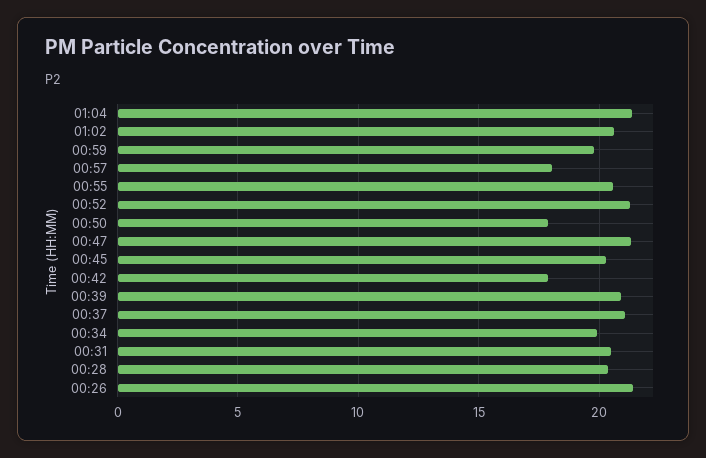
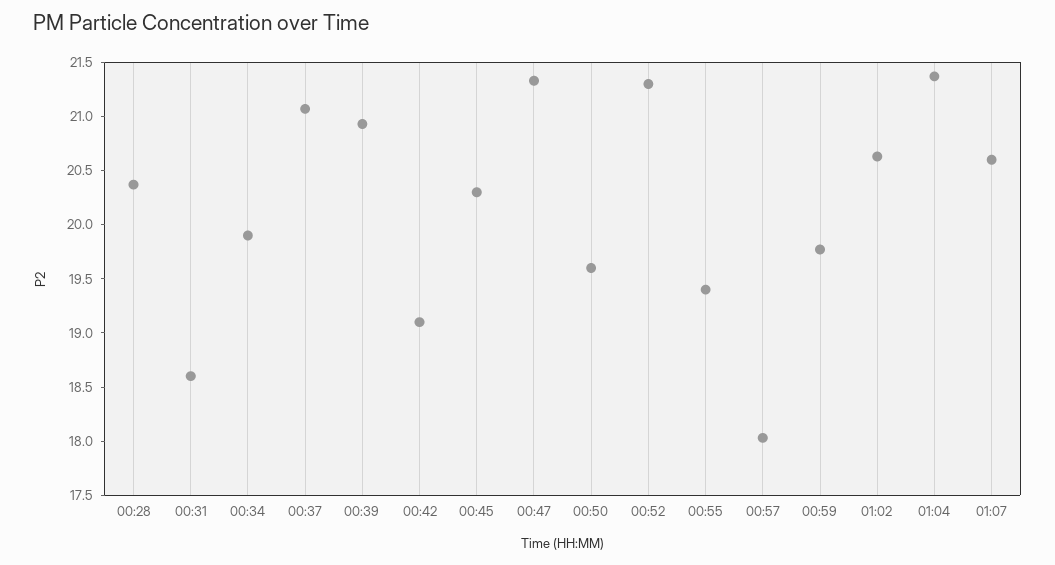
00:55: 20.5 -> 19.4
00:50: 18 -> 19.6
00:42: 18 -> 19.1
00:31: 20.5 -> 18.6
00:26: 21.5 -> none
01:07: none -> 20.6

